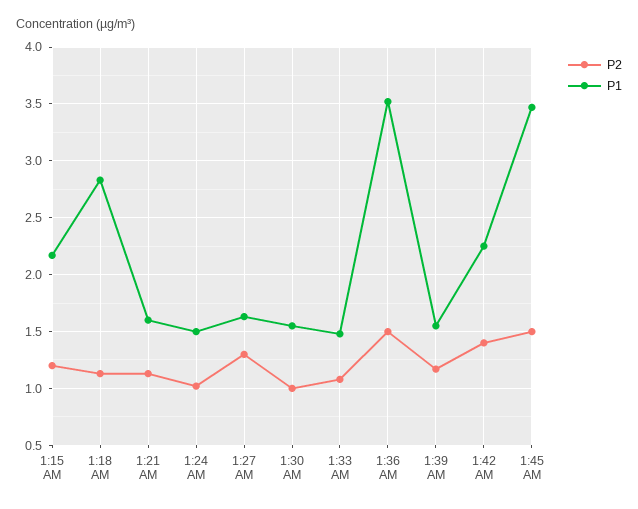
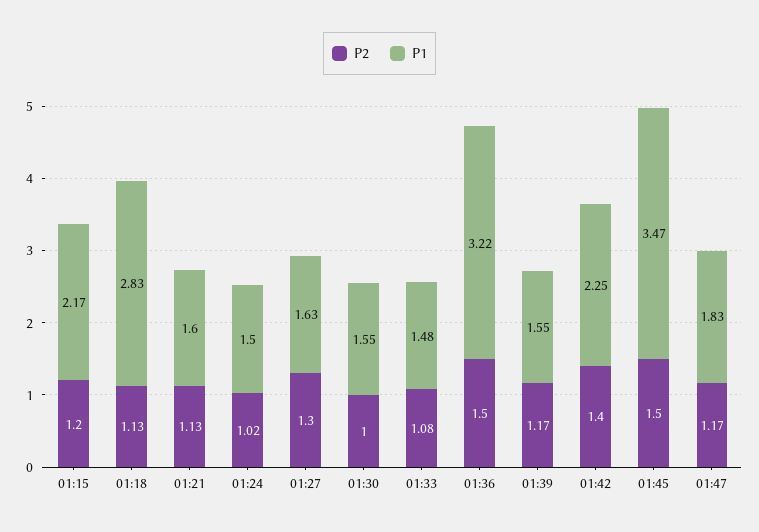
P1, 1:36 AM: 3.5 -> 3.22
P2, 01:47: none -> 1.17
P1, 01:47: none -> 1.83

